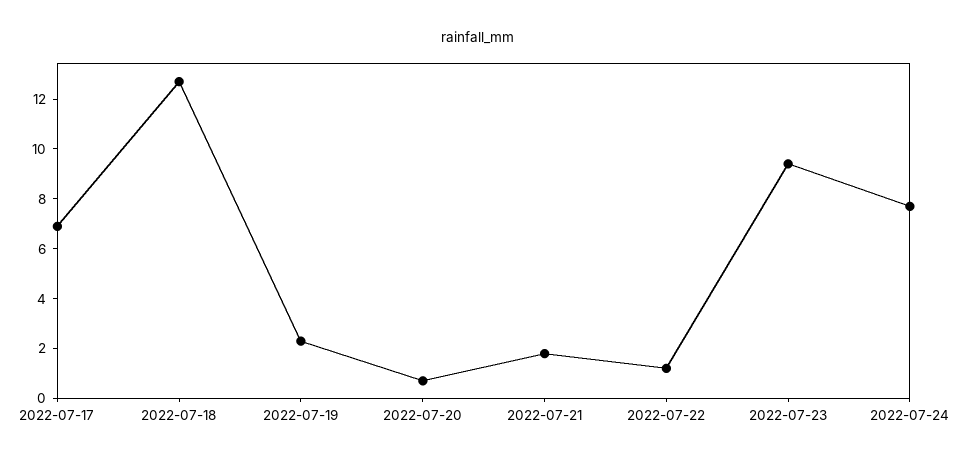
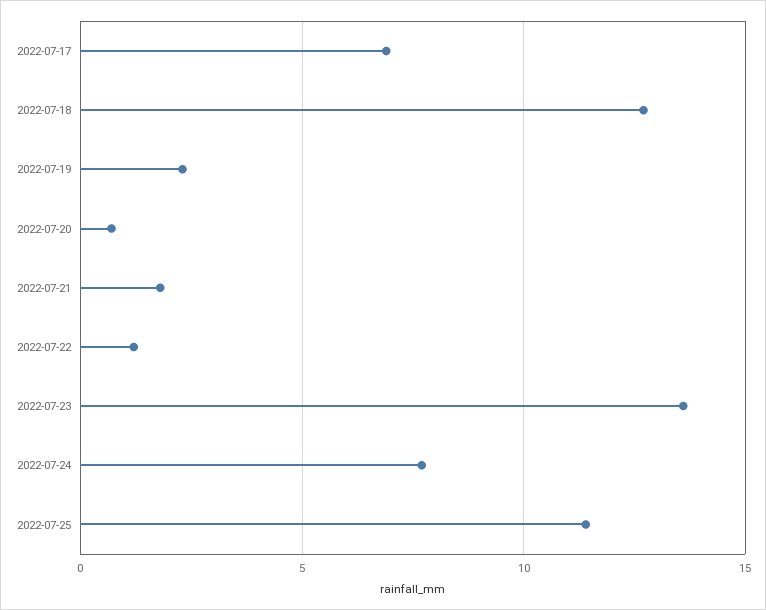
2022-07-23: 9.5 -> 13.5
2022-07-25: none -> 11.5

